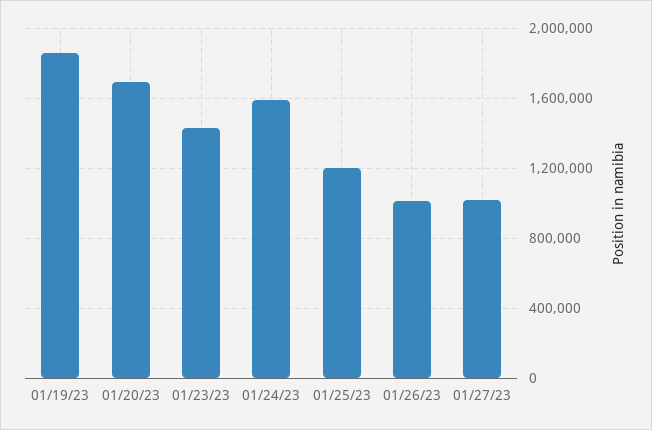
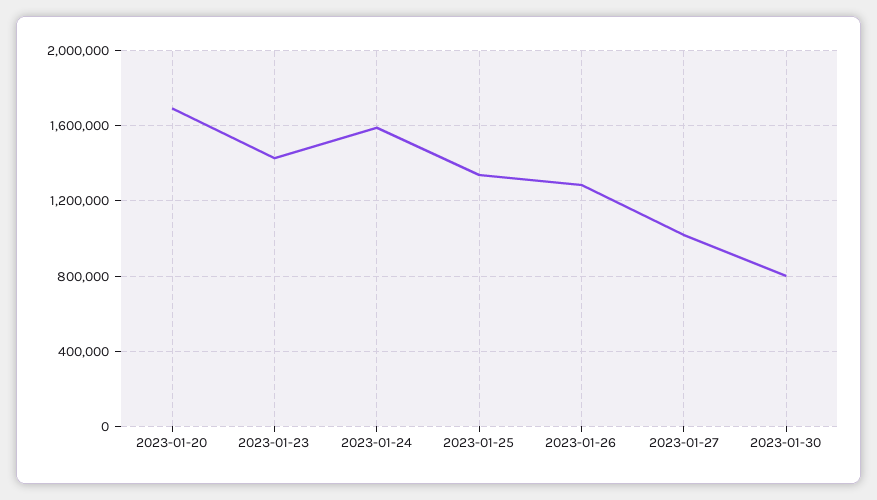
01/19/23: 1850000 -> none
01/25/23: 1200000 -> 1350000
01/26/23: 1000000 -> 1300000
2023-01-30: none -> 800000

